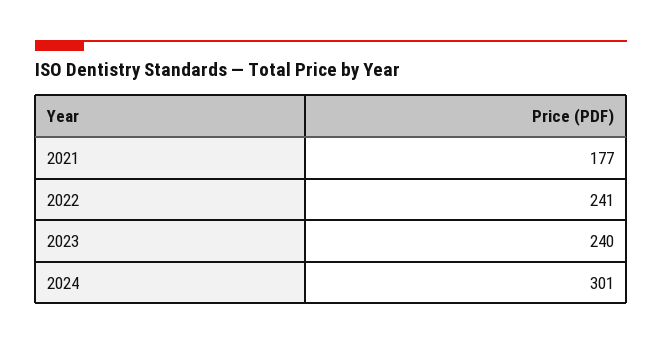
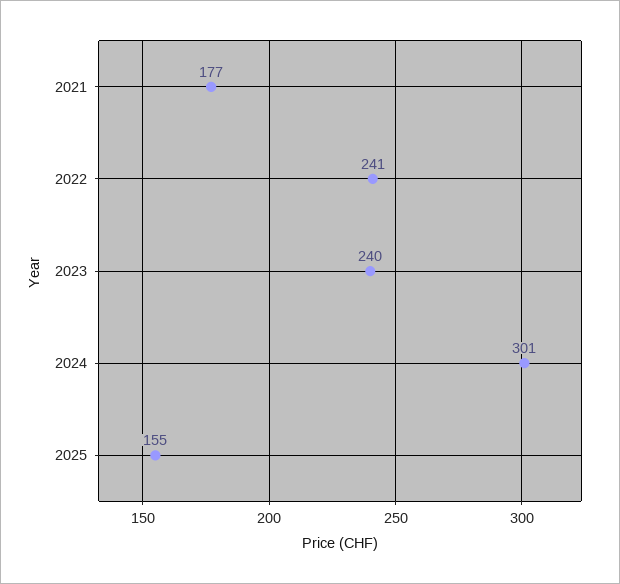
2025: none -> 155

